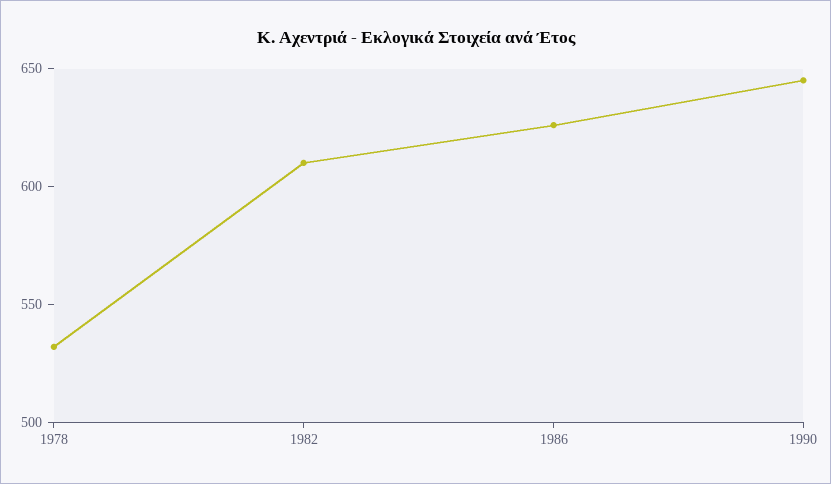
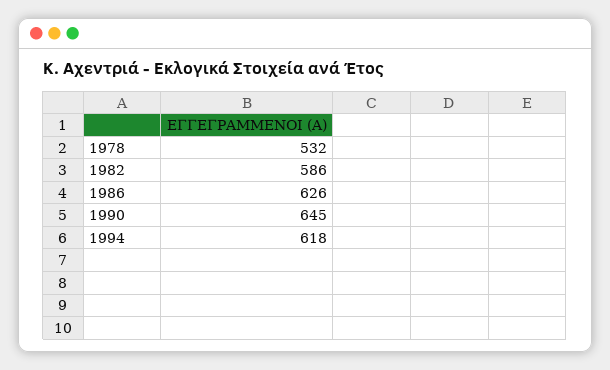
1982: 610 -> 586
1994: none -> 618

